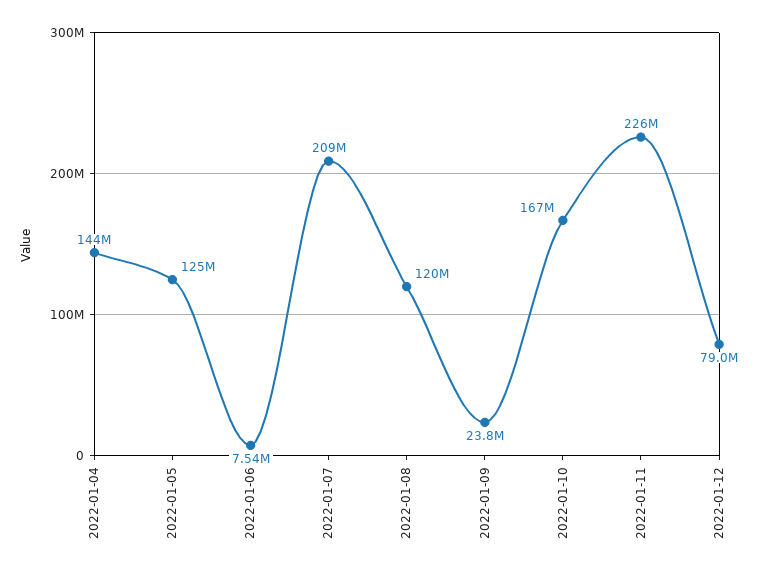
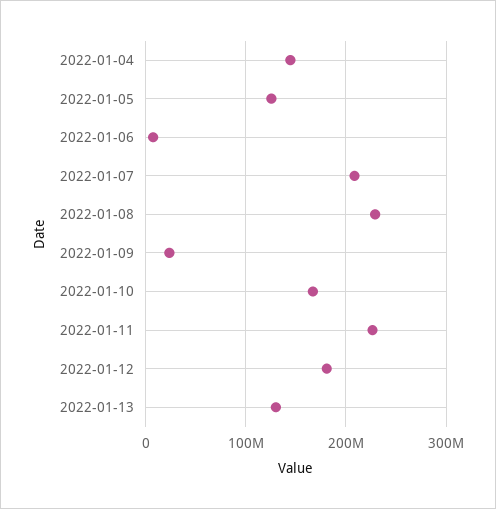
2022-01-08: 120000000 -> 230000000
2022-01-12: 79000000 -> 180000000
2022-01-13: none -> 130000000

